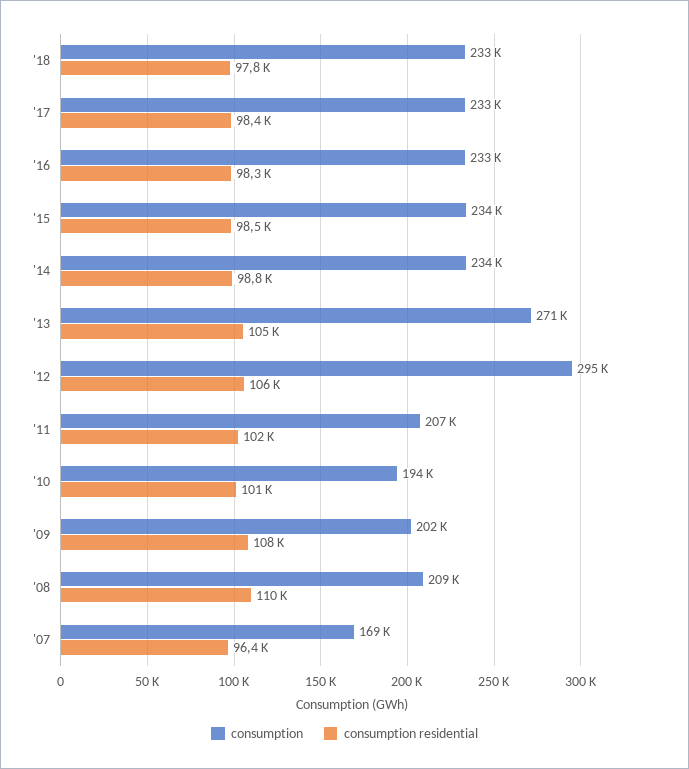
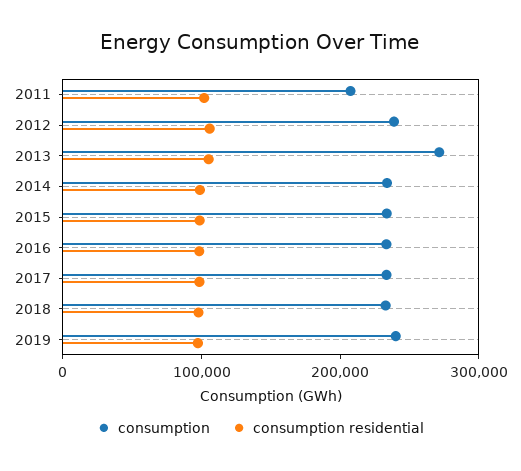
consumption, '12: 295000 -> 240000
consumption, '10: 194000 -> none
consumption residential, '10: 101000 -> none
consumption, '09: 202000 -> none
consumption residential, '09: 108000 -> none
consumption, '08: 209000 -> none
consumption residential, '08: 110000 -> none
consumption, '07: 169000 -> none
consumption residential, '07: 96400 -> none
consumption, 2019: none -> 240000
consumption residential, 2019: none -> 100000

